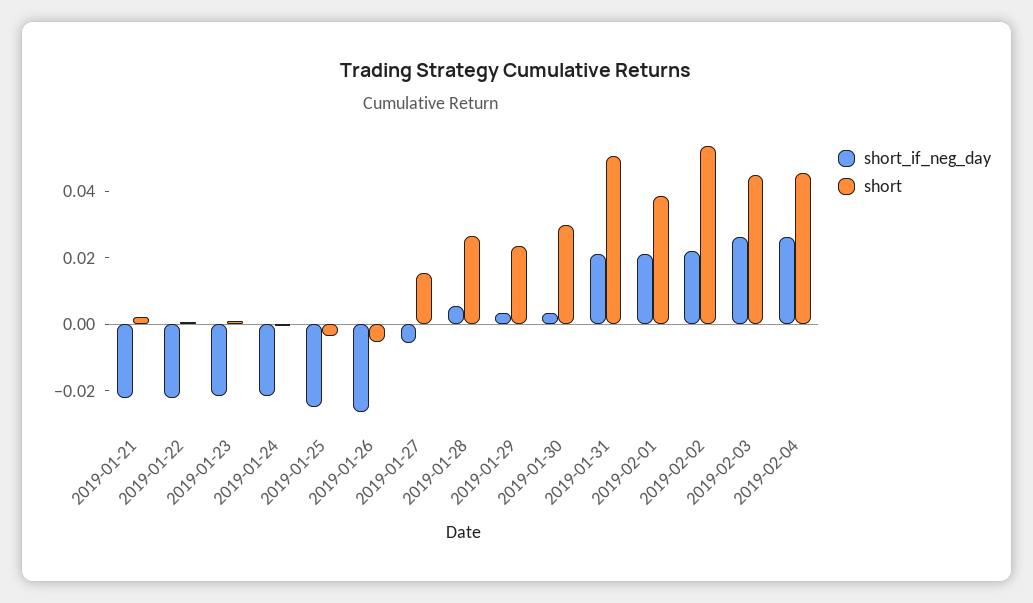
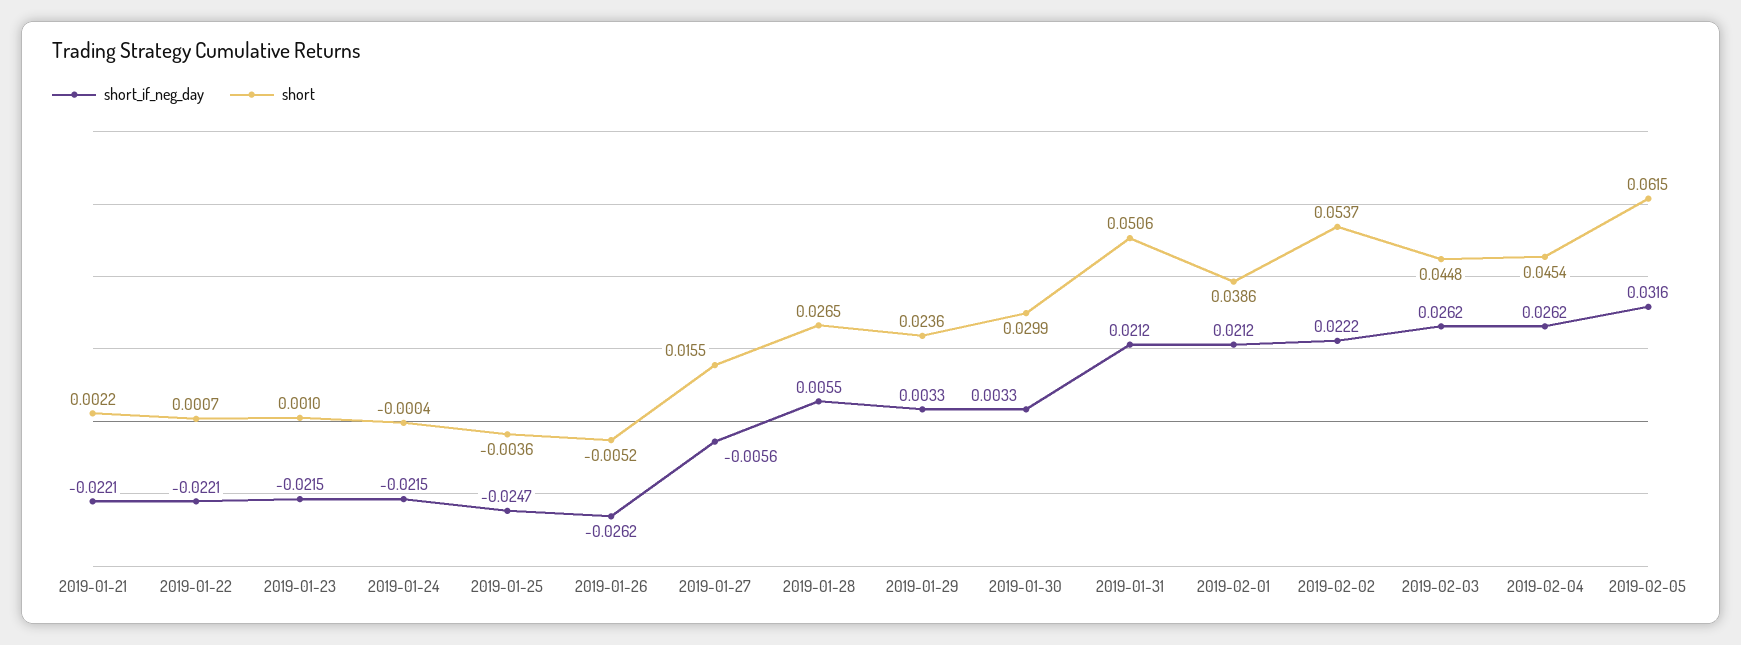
short_if_neg_day, 2019-02-05: none -> 0.0316
short, 2019-02-05: none -> 0.0615

